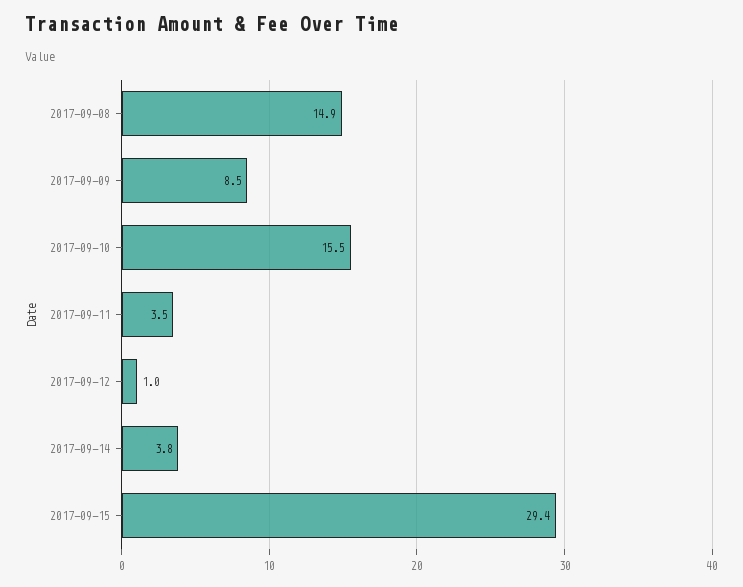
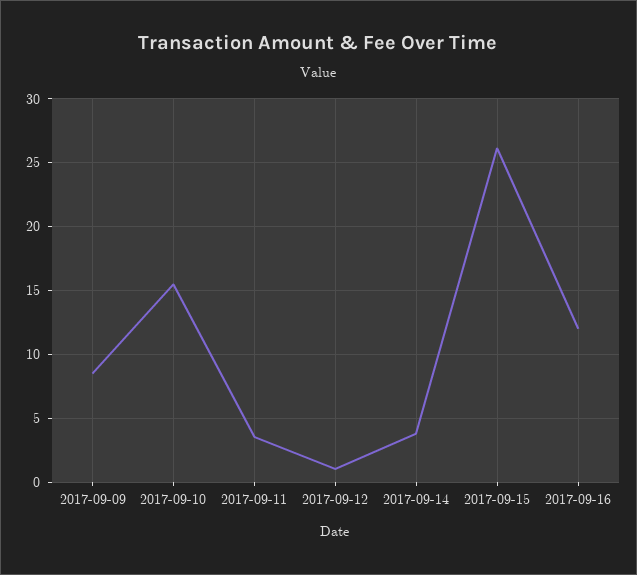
2017-09-08: 14.9 -> none
2017-09-15: 29.4 -> 26
2017-09-16: none -> 12

